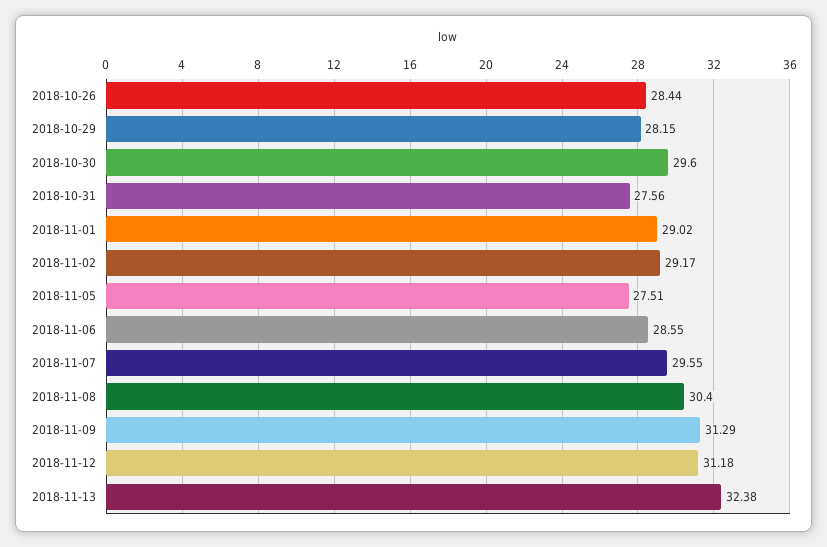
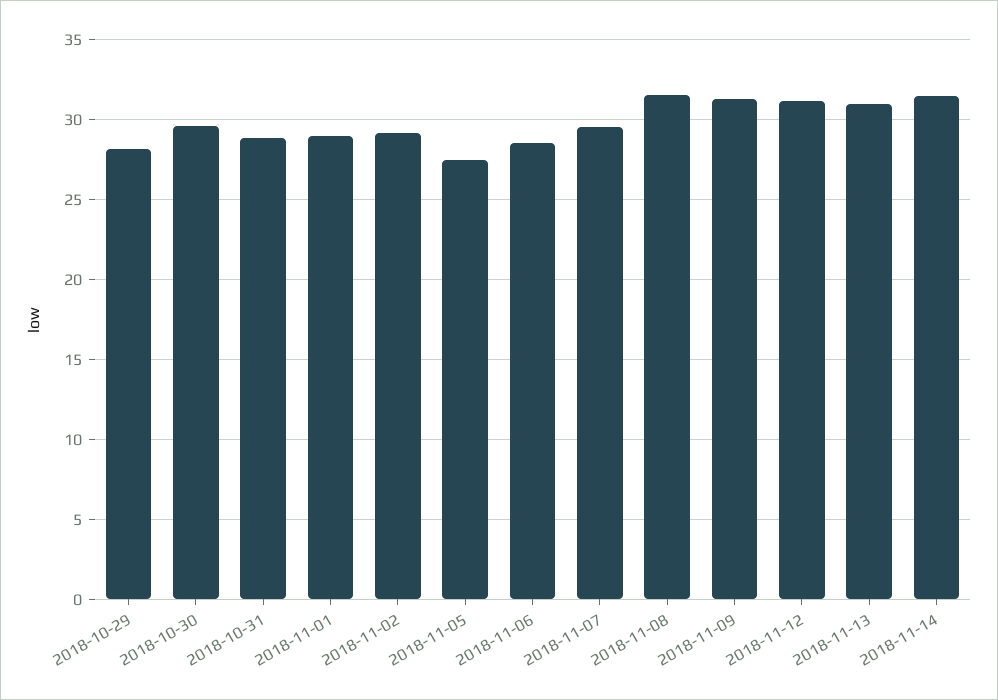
2018-10-26: 28.44 -> none
2018-10-31: 27.56 -> 29
2018-11-08: 30.4 -> 31.5
2018-11-13: 32.38 -> 31
2018-11-14: none -> 31.5

